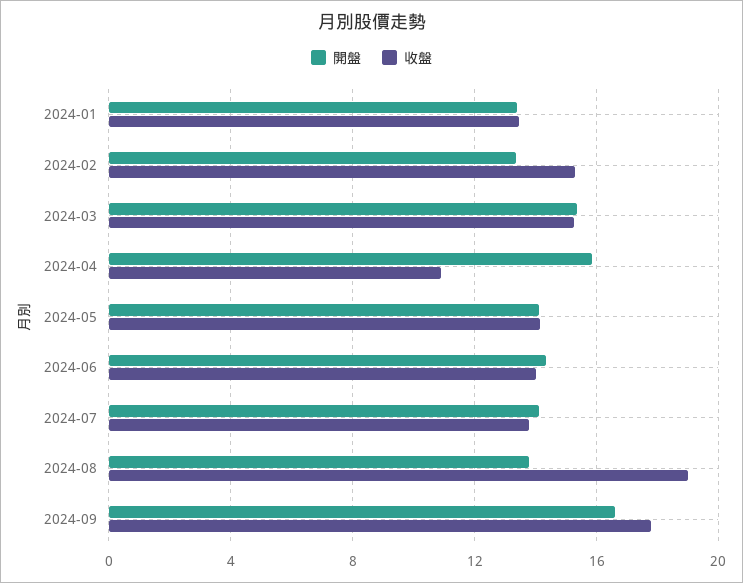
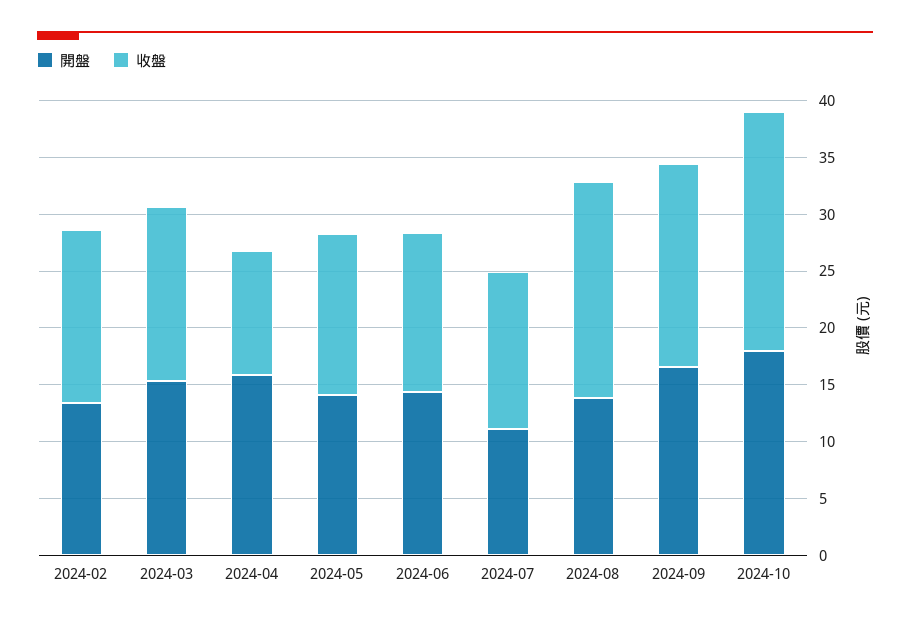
開盤, 2024-01: 13.5 -> none
收盤, 2024-01: 13.5 -> none
開盤, 2024-07: 14 -> 11
開盤, 2024-10: none -> 18
收盤, 2024-10: none -> 21

